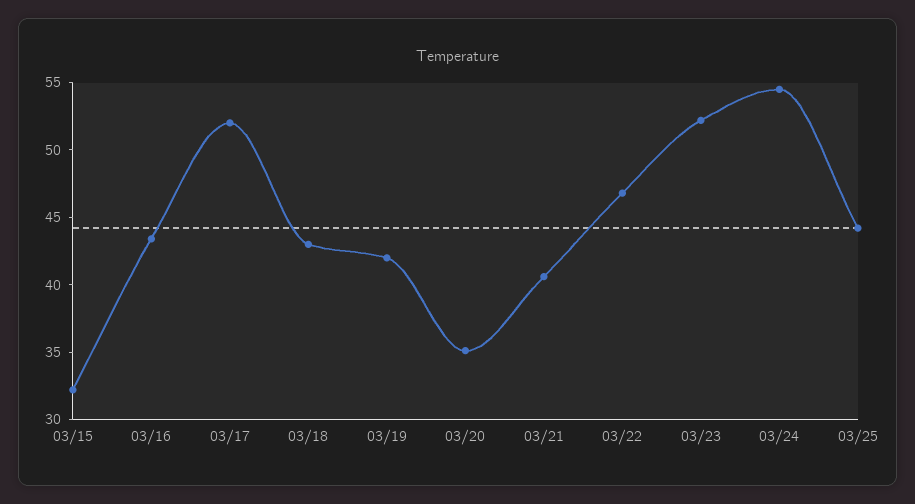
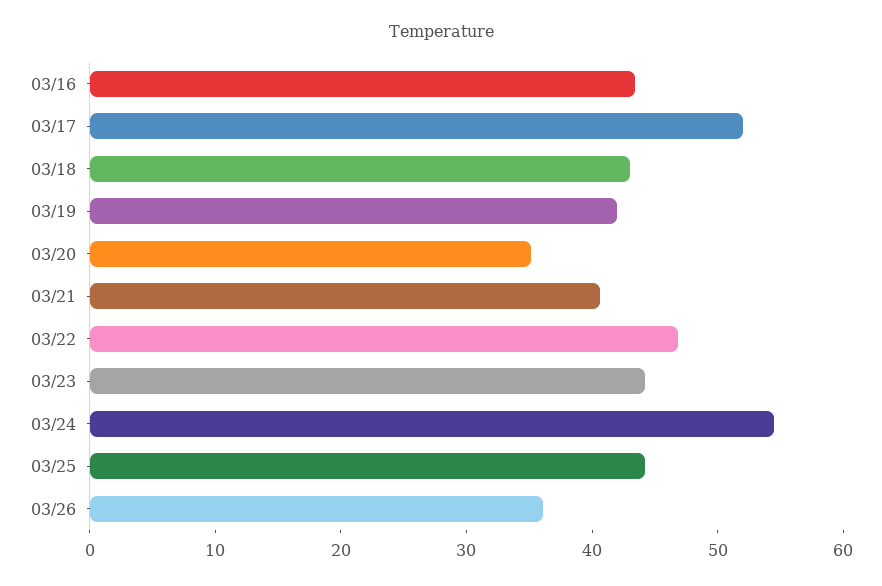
03/15: 32 -> none
03/23: 52 -> 44
03/26: none -> 36

